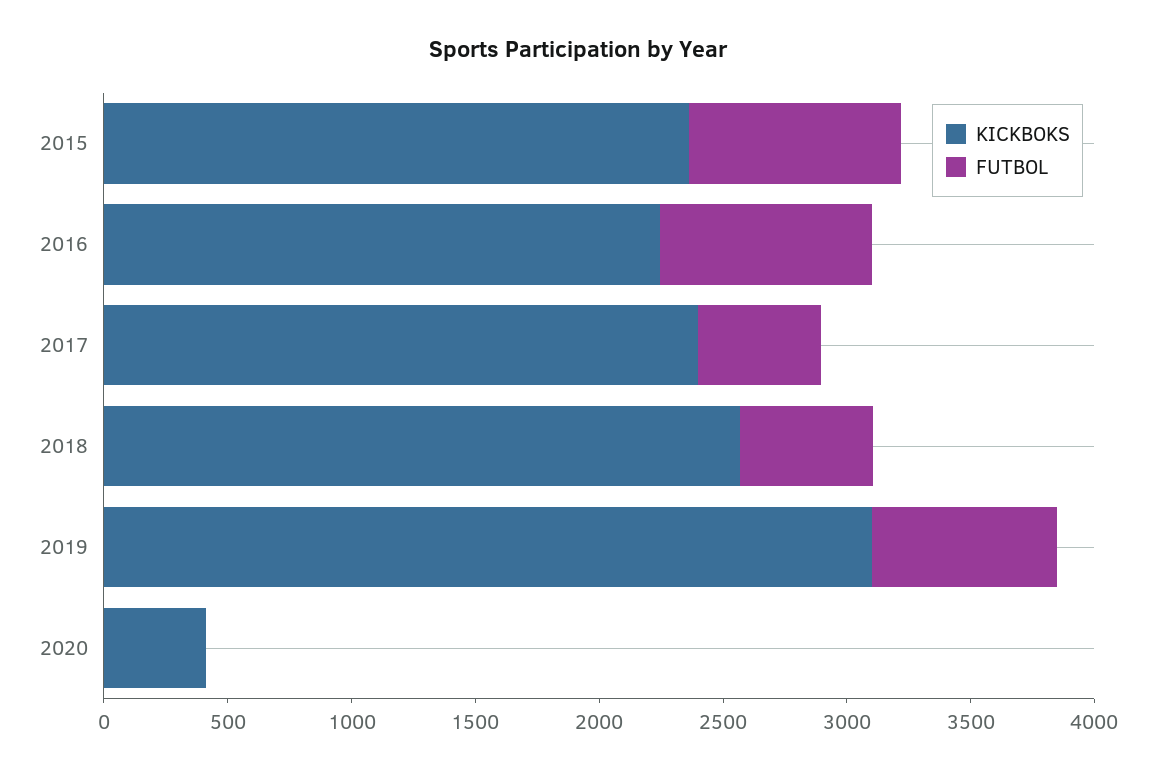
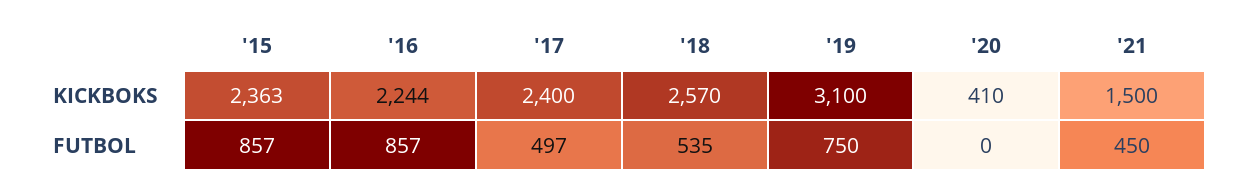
KICKBOKS, '21: none -> 1500
FUTBOL, '21: none -> 450

